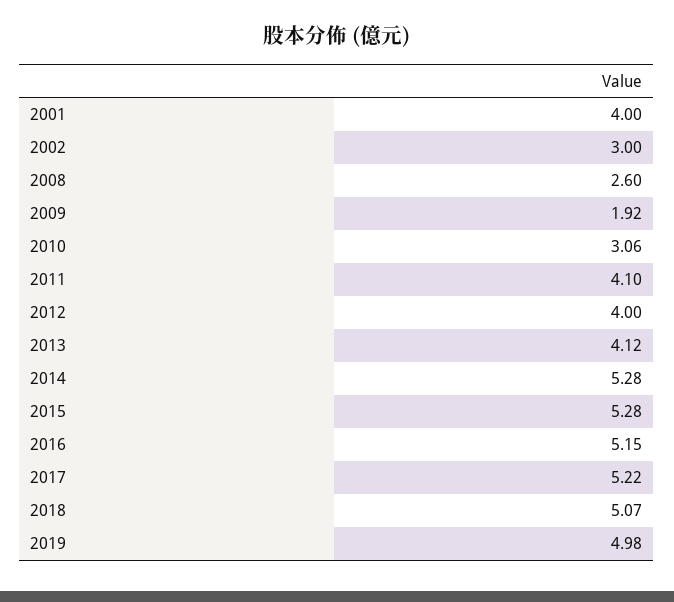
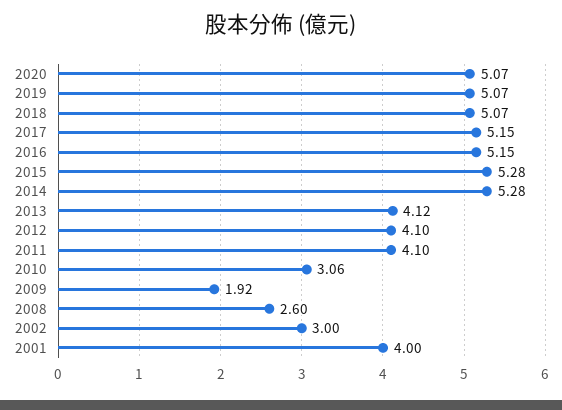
2012: 4 -> 4.1
2017: 5.22 -> 5.15
2019: 4.98 -> 5.07
2020: none -> 5.07

